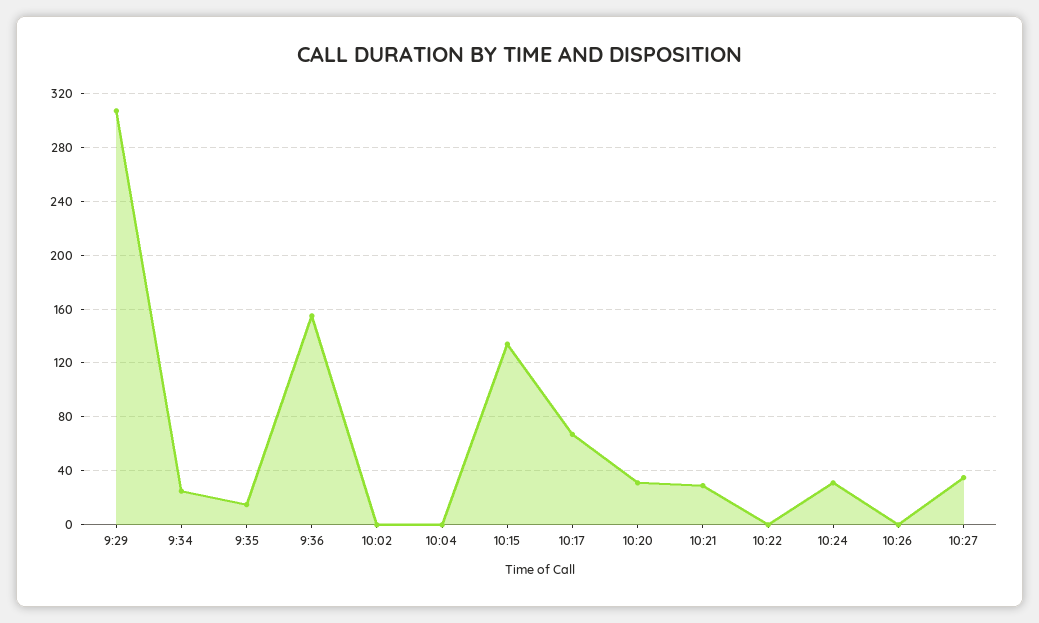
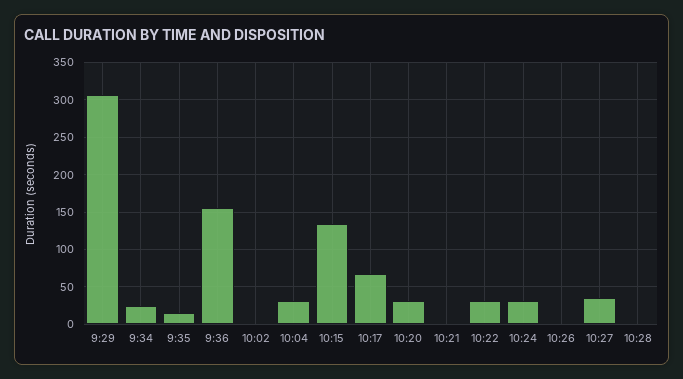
10:04: 0 -> 30
10:21: 30 -> 0
10:22: 0 -> 30
10:28: none -> 0

